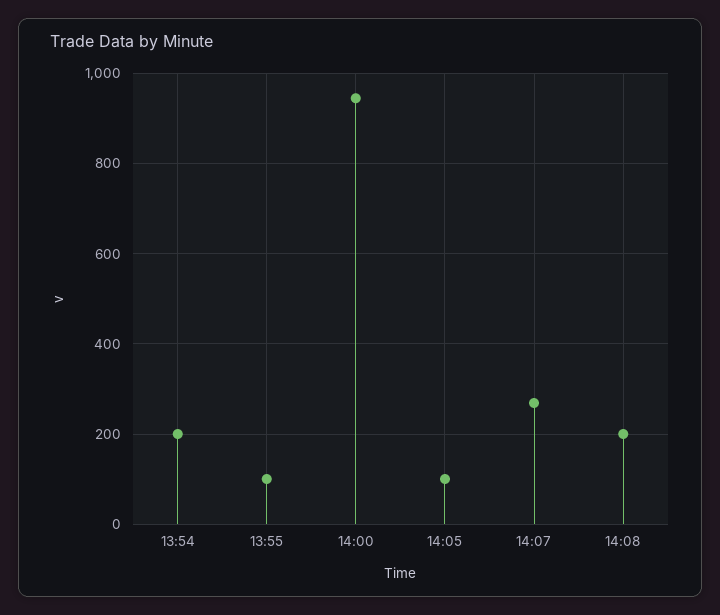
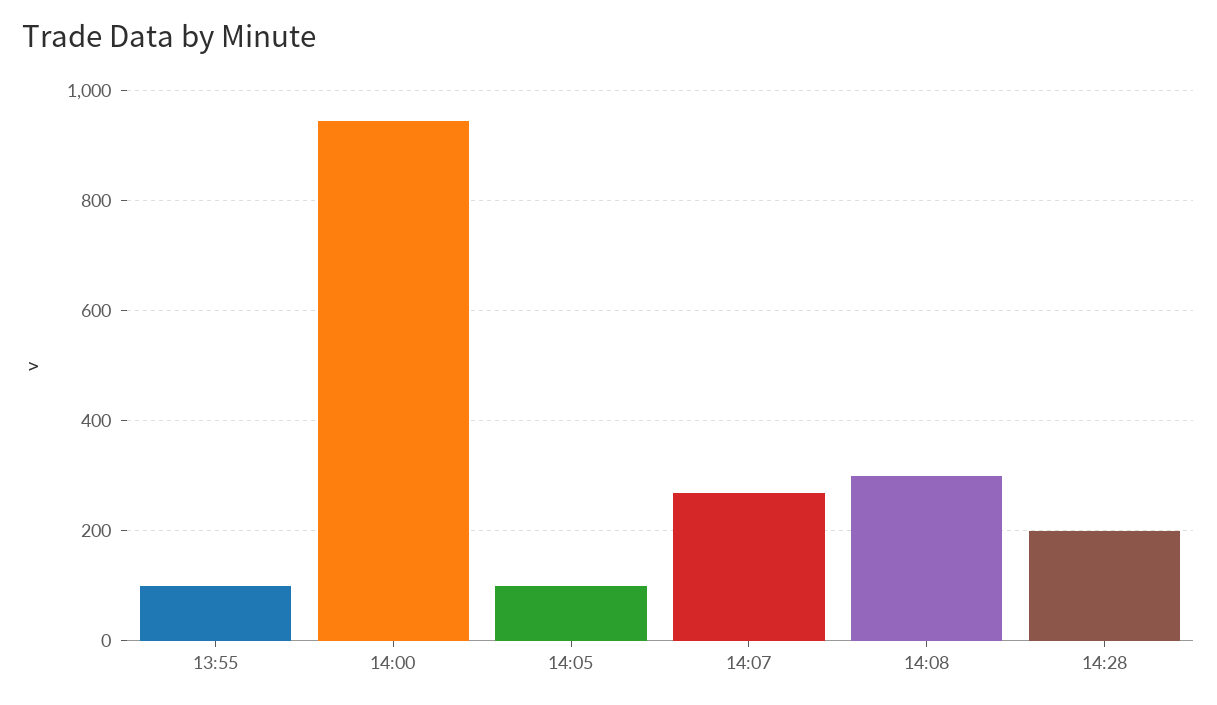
13:54: 200 -> none
14:08: 200 -> 300
14:28: none -> 200

